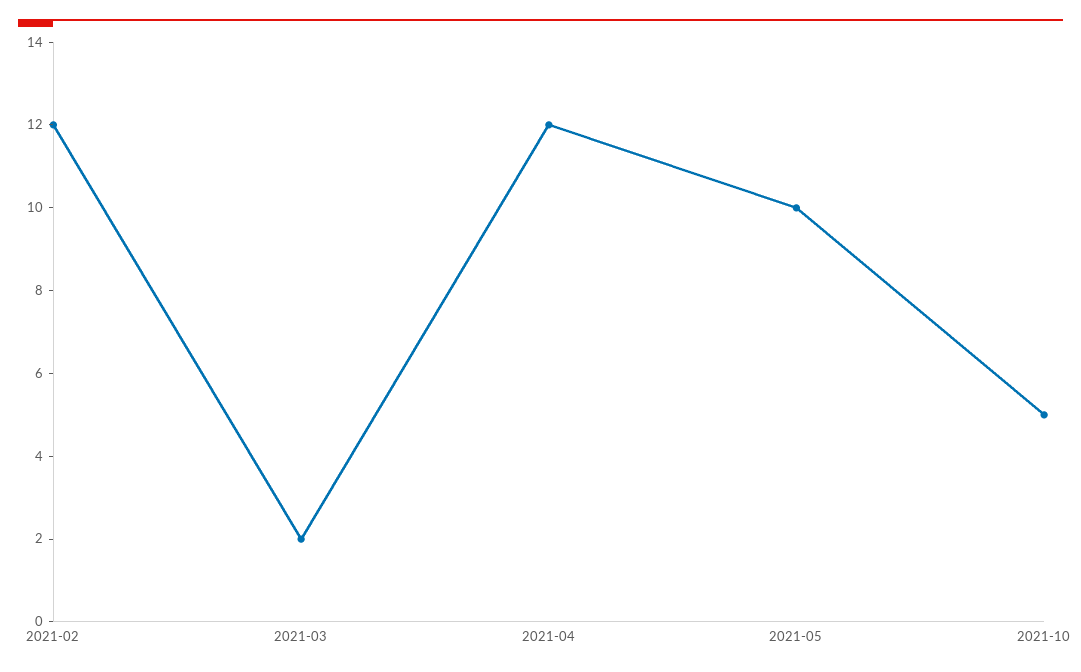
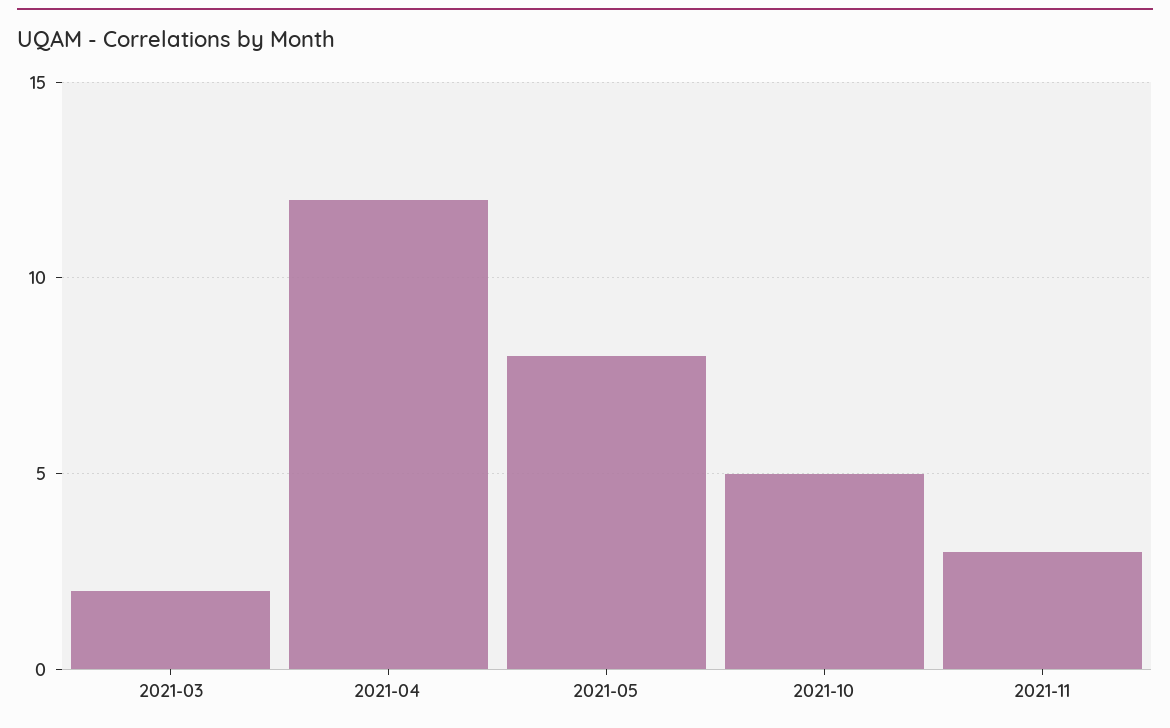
2021-02: 12 -> none
2021-05: 10 -> 8
2021-11: none -> 3

